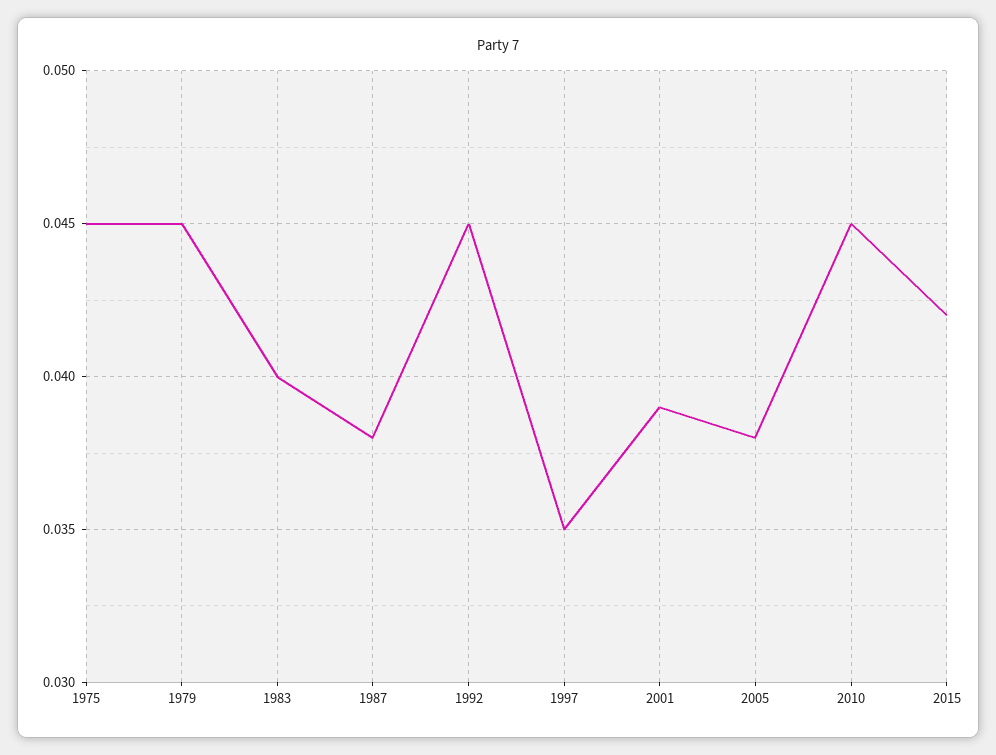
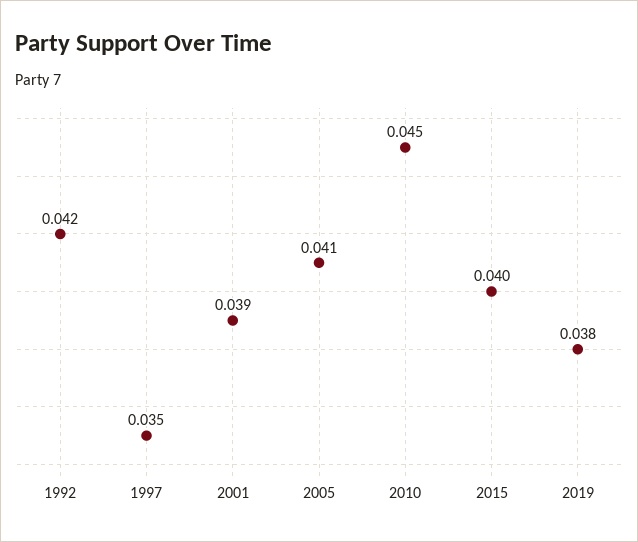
1975: 0.045 -> none
1979: 0.045 -> none
1983: 0.04 -> none
1987: 0.038 -> none
1992: 0.045 -> 0.042
2005: 0.038 -> 0.041
2015: 0.042 -> 0.04
2019: none -> 0.038

